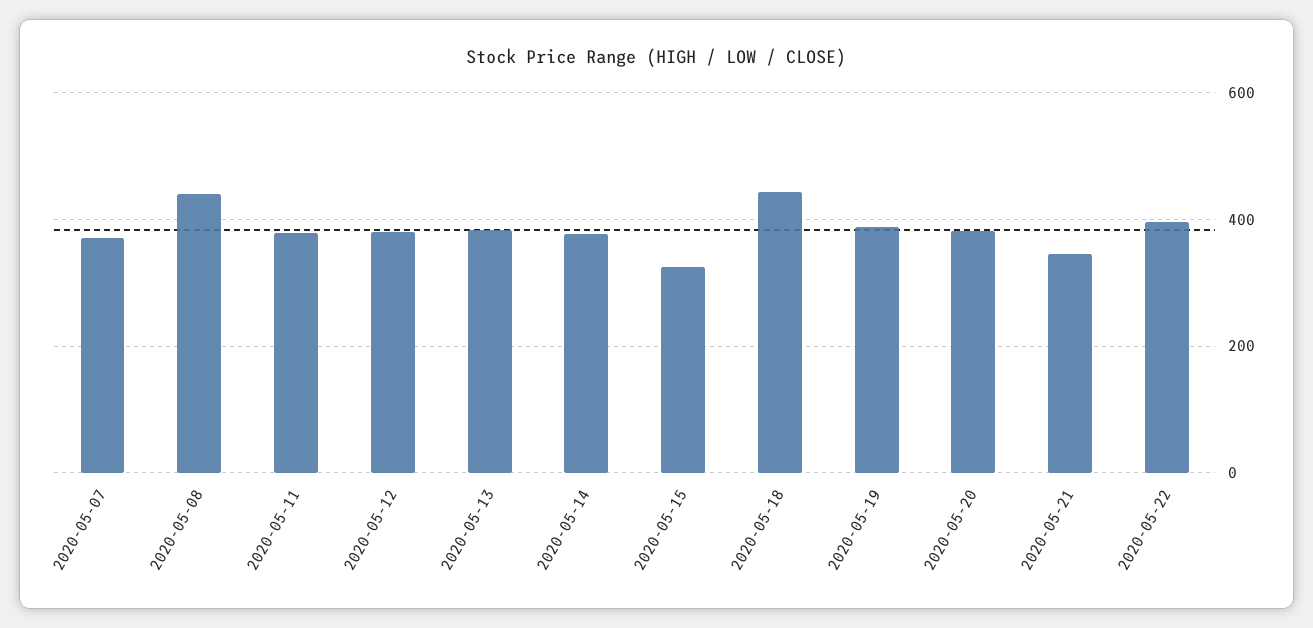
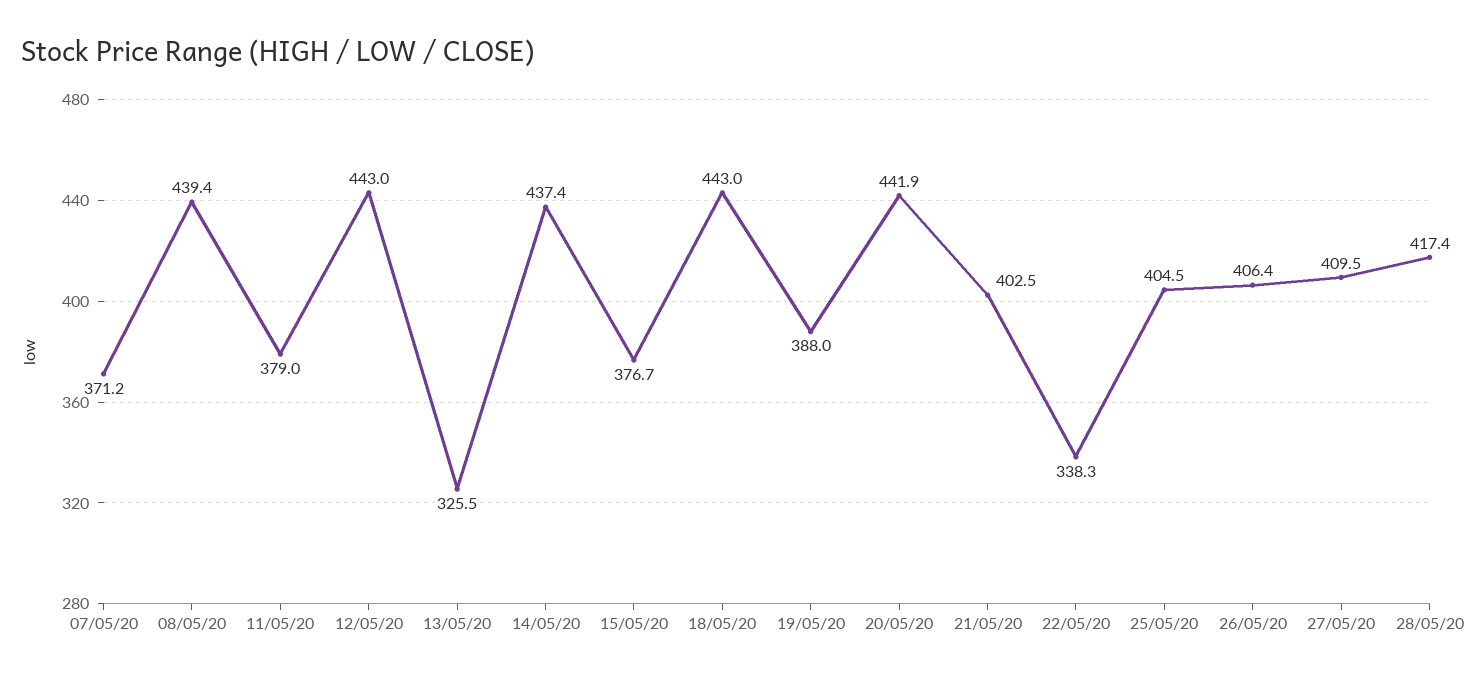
2020-05-12: 380 -> 443
2020-05-13: 380 -> 325.5
2020-05-14: 380 -> 437.4
2020-05-15: 320 -> 376.7
2020-05-20: 380 -> 441.9
2020-05-21: 340 -> 402.5
2020-05-22: 400 -> 338.3
25/05/20: none -> 404.5
26/05/20: none -> 406.4
27/05/20: none -> 409.5
28/05/20: none -> 417.4

